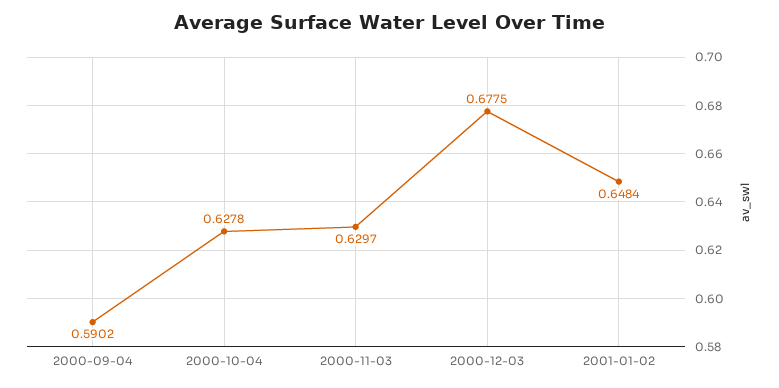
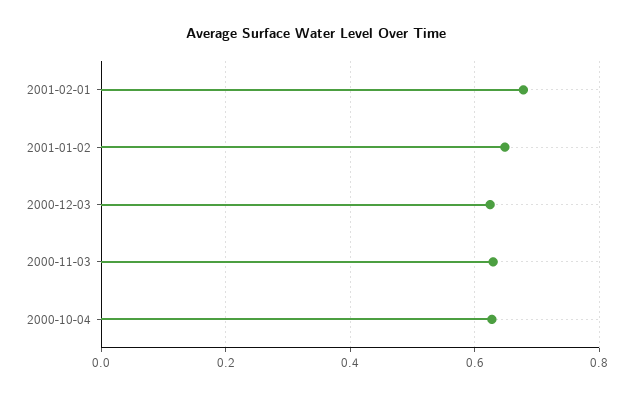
2000-09-04: 0.5902 -> none
2000-12-03: 0.6775 -> 0.62
2001-02-01: none -> 0.68

